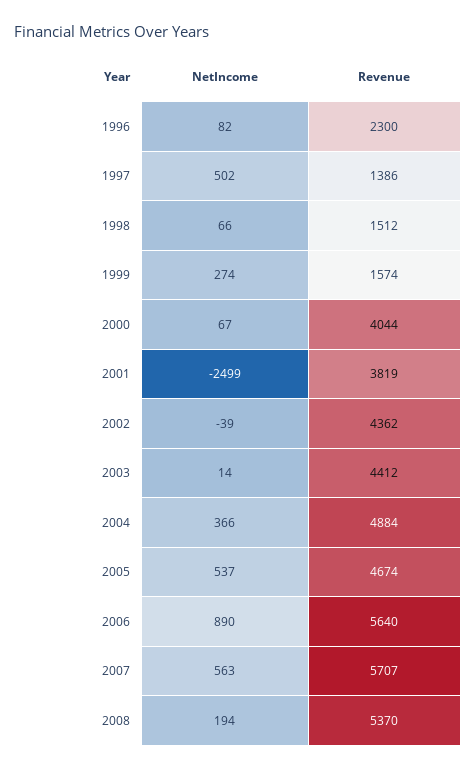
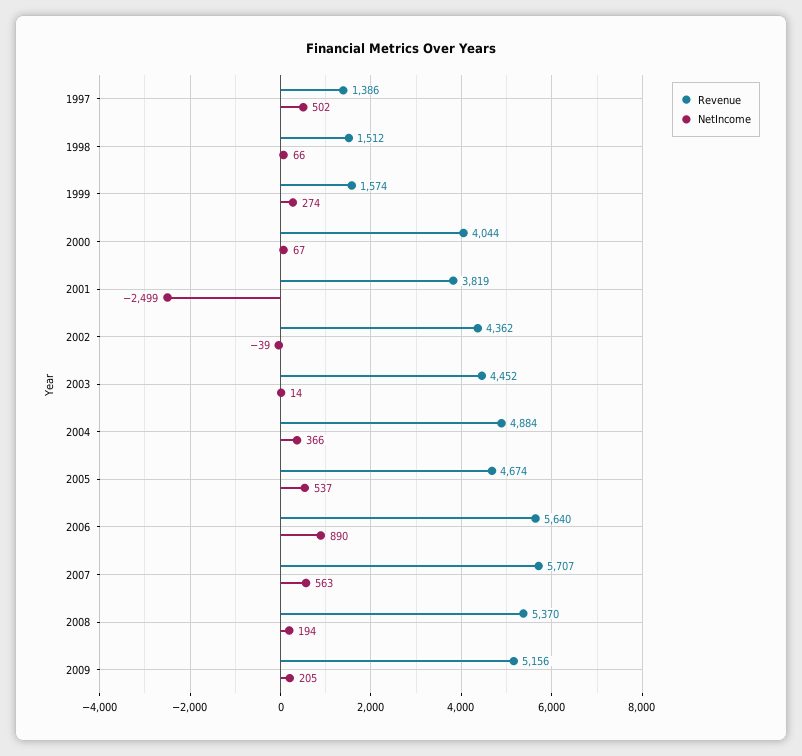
NetIncome, 1996: 82 -> none
Revenue, 1996: 2300 -> none
Revenue, 2003: 4412 -> 4452
Revenue, 2009: none -> 5156
NetIncome, 2009: none -> 205

